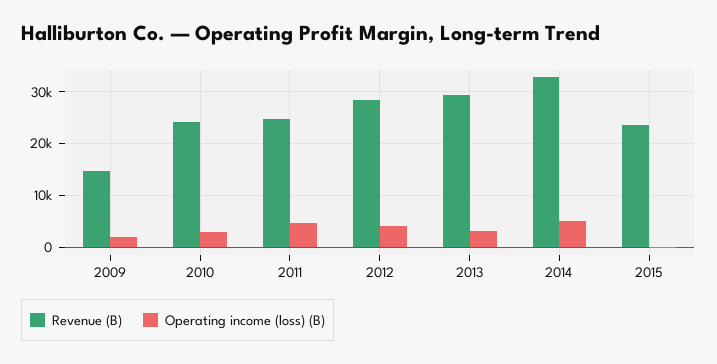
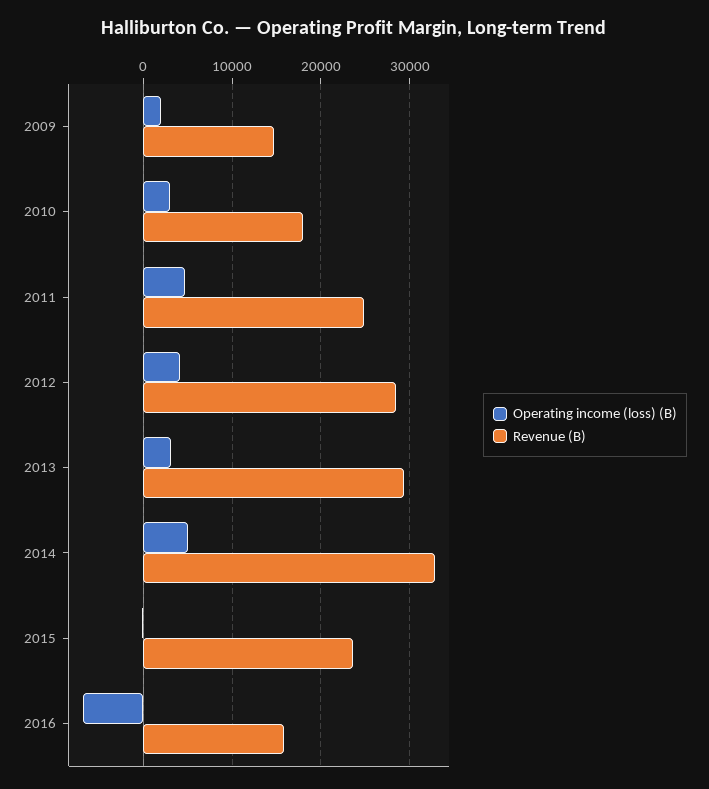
Revenue (B), 2010: 24000 -> 18000
Operating income (loss) (B), 2016: none -> -7000
Revenue (B), 2016: none -> 16000

